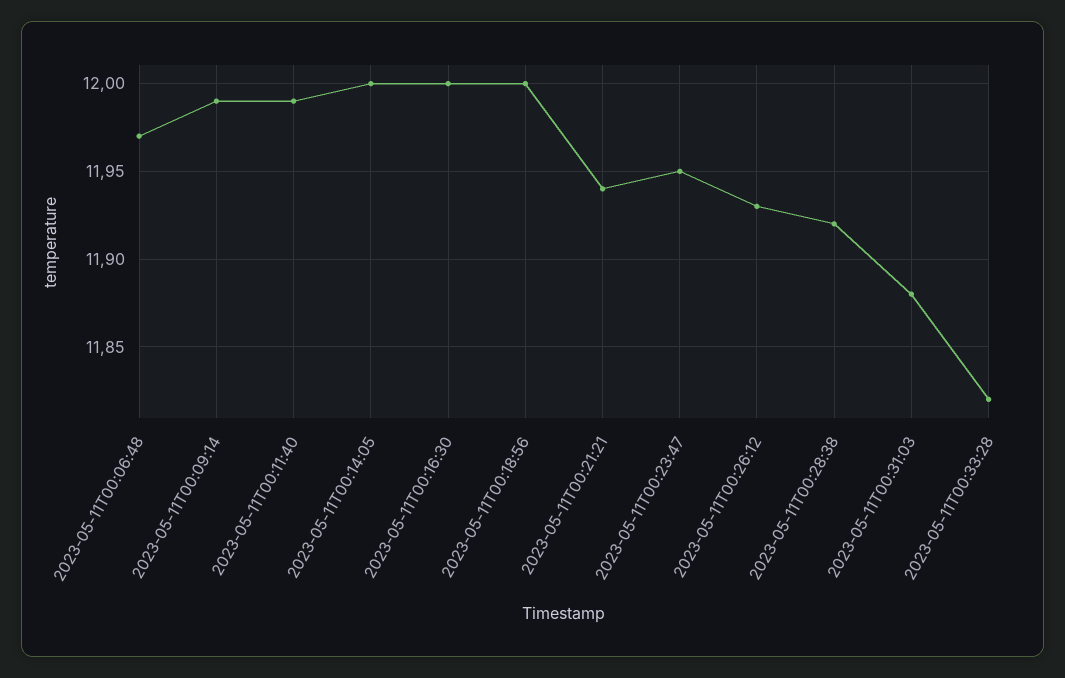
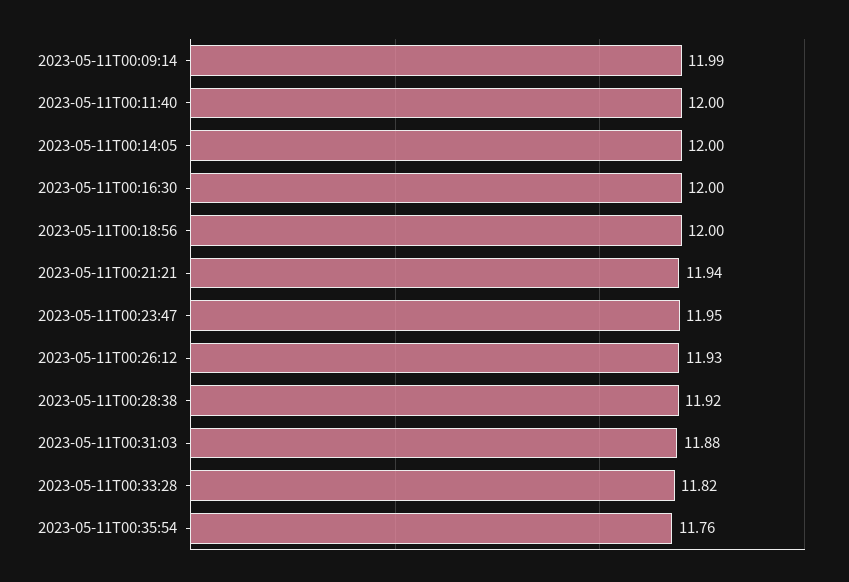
2023-05-11T00:06:48: 11.97 -> none
2023-05-11T00:11:40: 11.99 -> 12
2023-05-11T00:35:54: none -> 11.76

